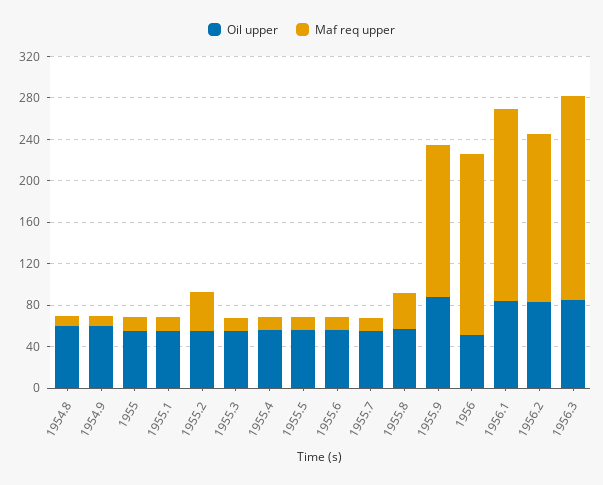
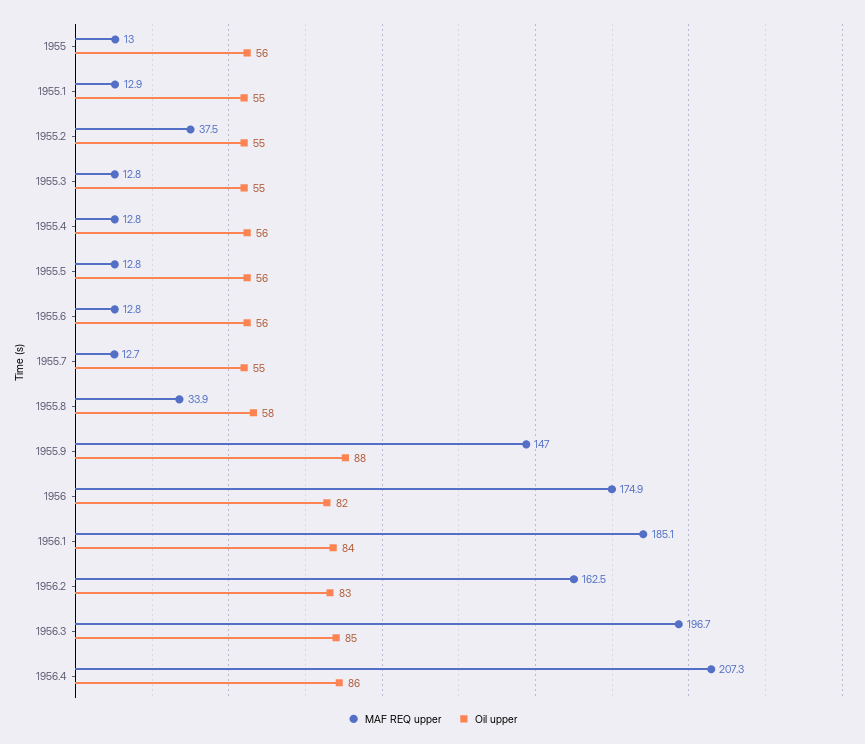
Oil upper, 1954.8: 60 -> none
Maf req upper, 1954.8: 10 -> none
Oil upper, 1954.9: 60 -> none
Maf req upper, 1954.9: 10 -> none
Oil upper, 1956: 50 -> 82
Maf req upper, 1956.4: none -> 207.3
Oil upper, 1956.4: none -> 86

